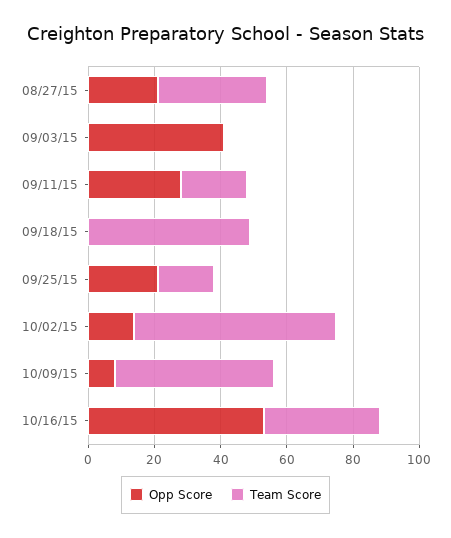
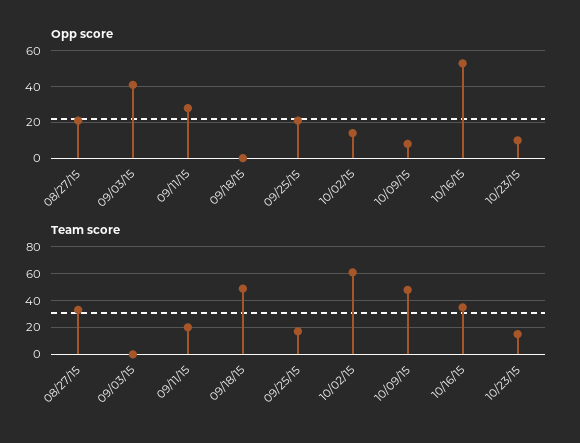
Opp Score, 10/23/15: none -> 10
Team Score, 10/23/15: none -> 15

